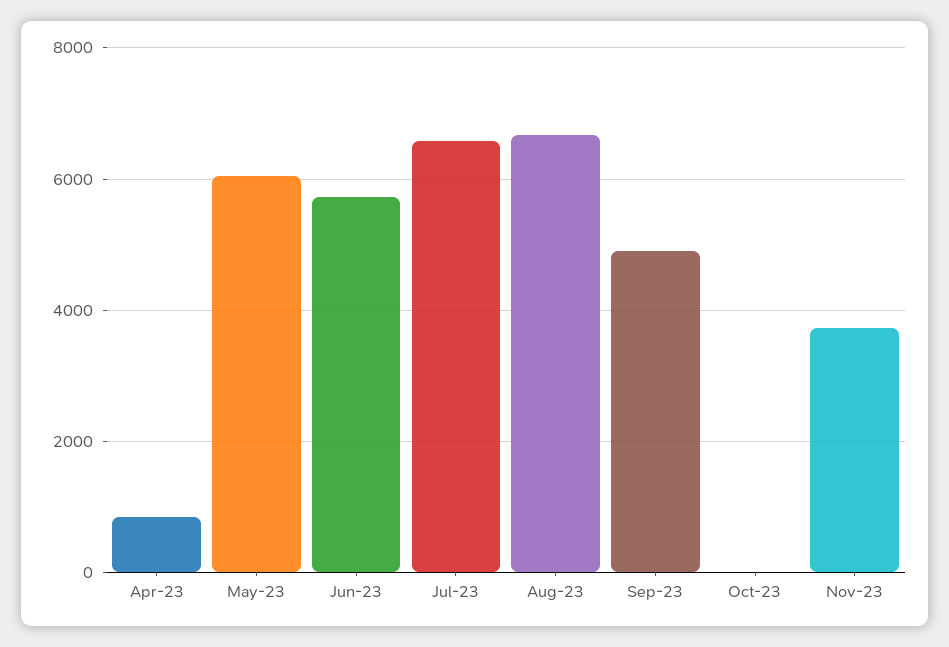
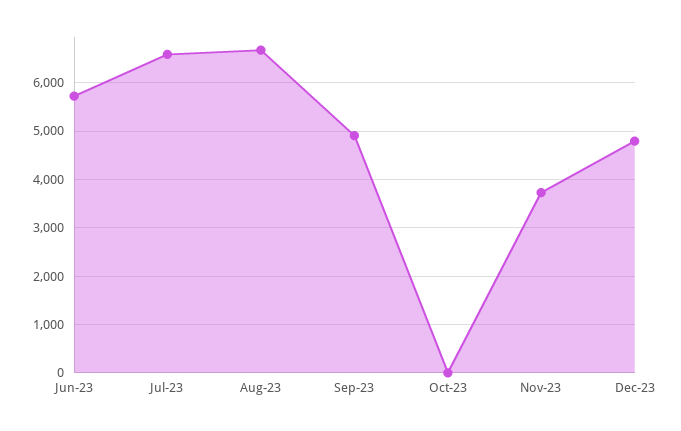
Apr-23: 800 -> none
May-23: 6000 -> none
Dec-23: none -> 4800

